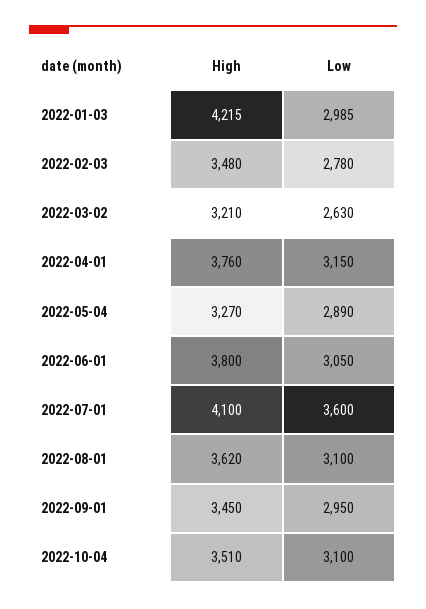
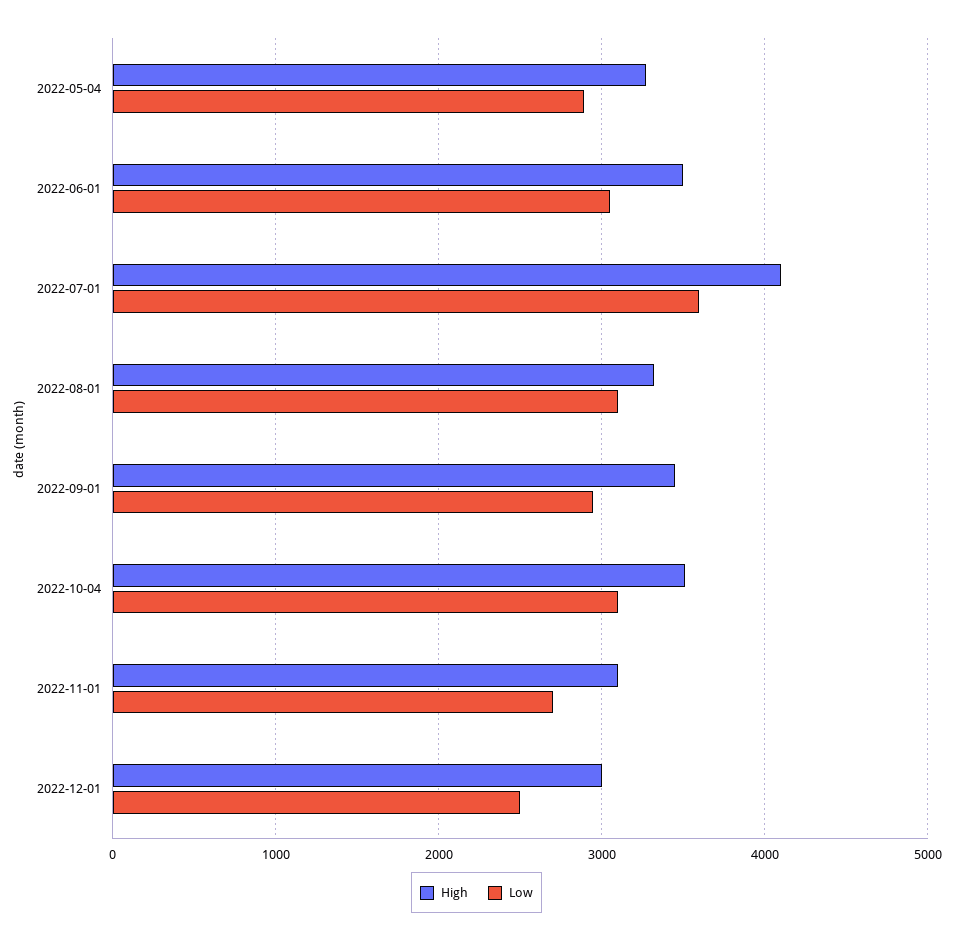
High, 2022-01-03: 4215 -> none
Low, 2022-01-03: 2985 -> none
High, 2022-02-03: 3480 -> none
Low, 2022-02-03: 2780 -> none
High, 2022-03-02: 3210 -> none
Low, 2022-03-02: 2630 -> none
High, 2022-04-01: 3760 -> none
Low, 2022-04-01: 3150 -> none
High, 2022-06-01: 3800 -> 3500
High, 2022-08-01: 3620 -> 3300
High, 2022-11-01: none -> 3100
Low, 2022-11-01: none -> 2700
High, 2022-12-01: none -> 3000
Low, 2022-12-01: none -> 2500

